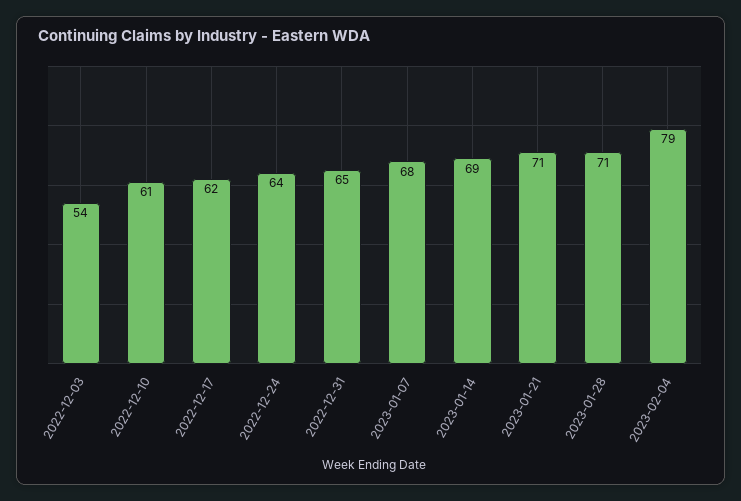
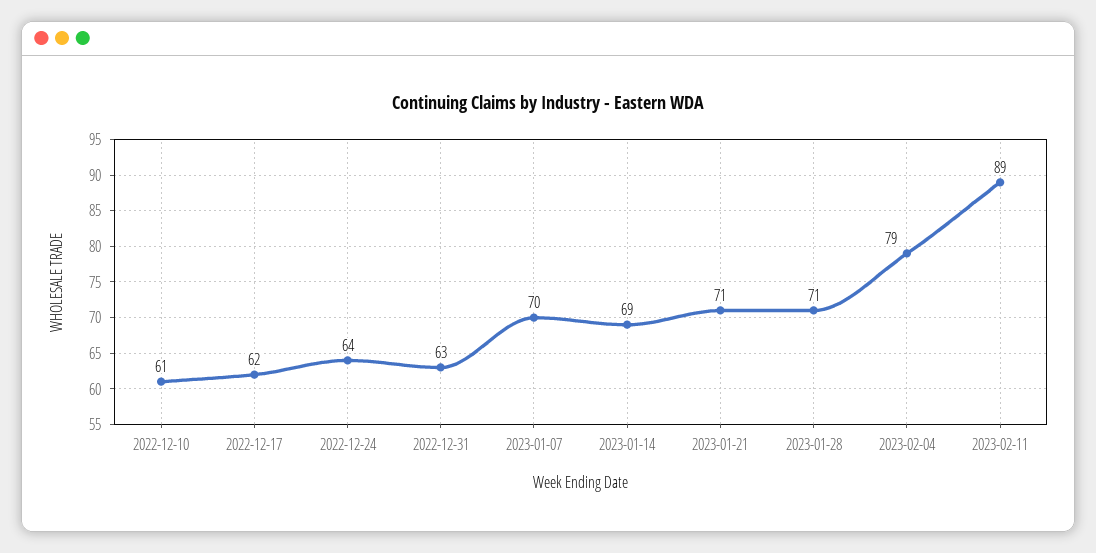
2022-12-03: 54 -> none
2022-12-31: 65 -> 63
2023-01-07: 68 -> 70
2023-02-11: none -> 89

